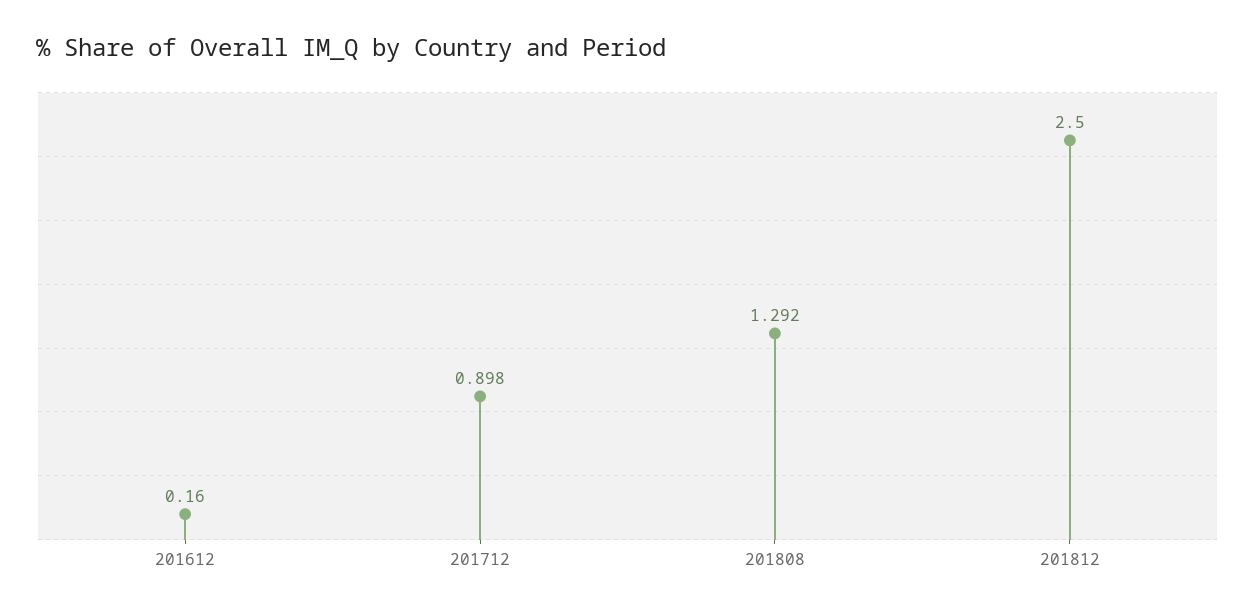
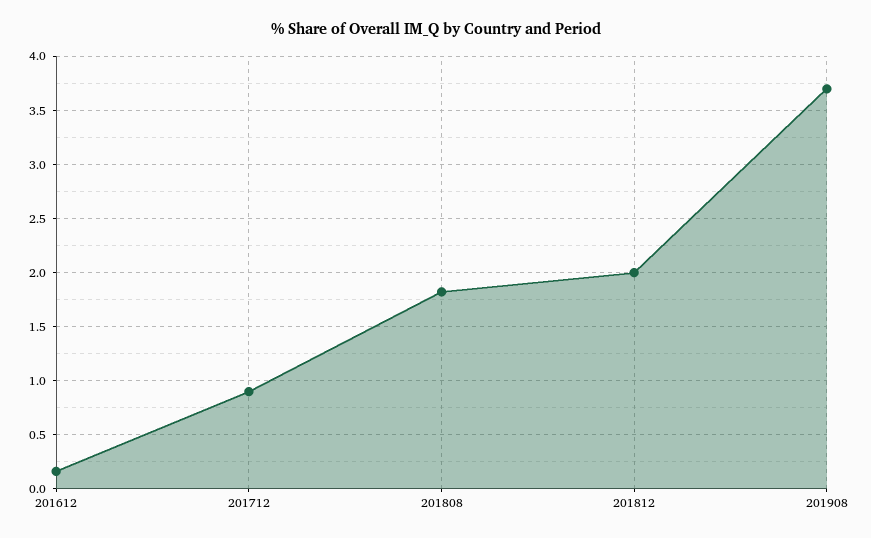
201808: 1.292 -> 1.8
201812: 2.5 -> 2
201908: none -> 3.7

